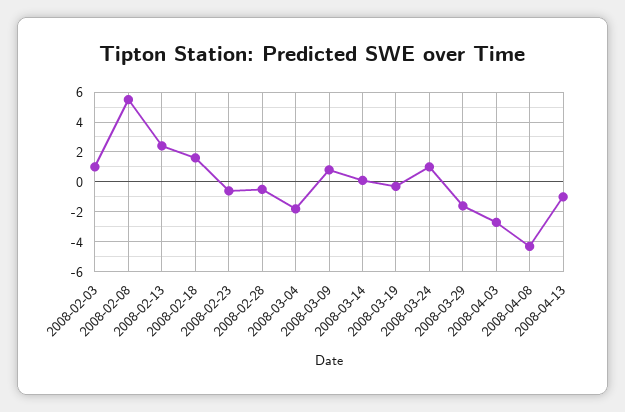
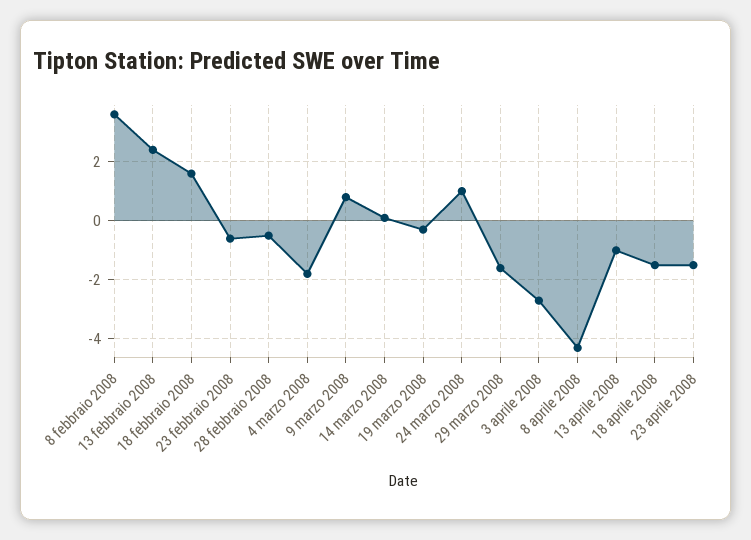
2008-02-03: 1 -> none
2008-02-08: 5.5 -> 3.5
18 aprile 2008: none -> -1.5
23 aprile 2008: none -> -1.5

